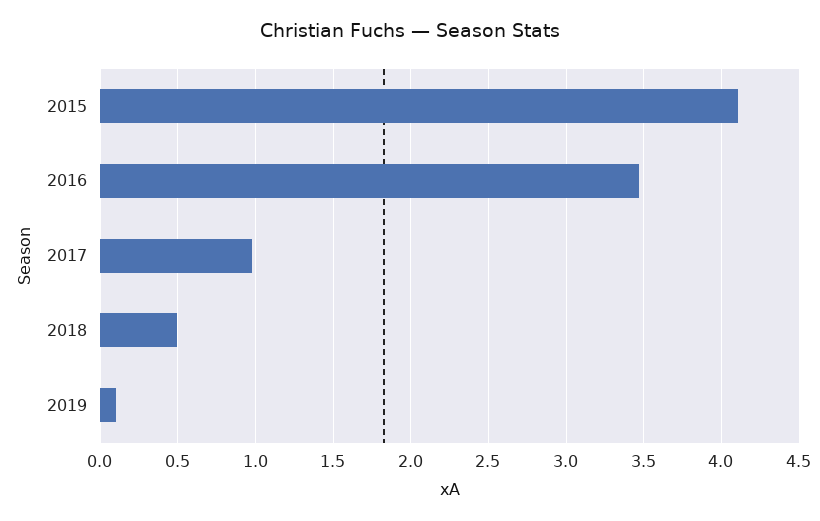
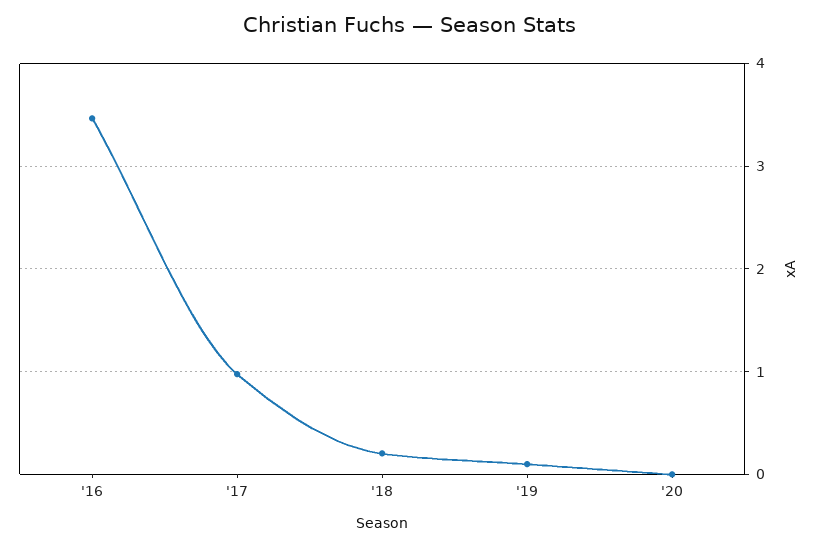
2015: 4.1 -> none
2018: 0.5 -> 0.2
'20: none -> 0

